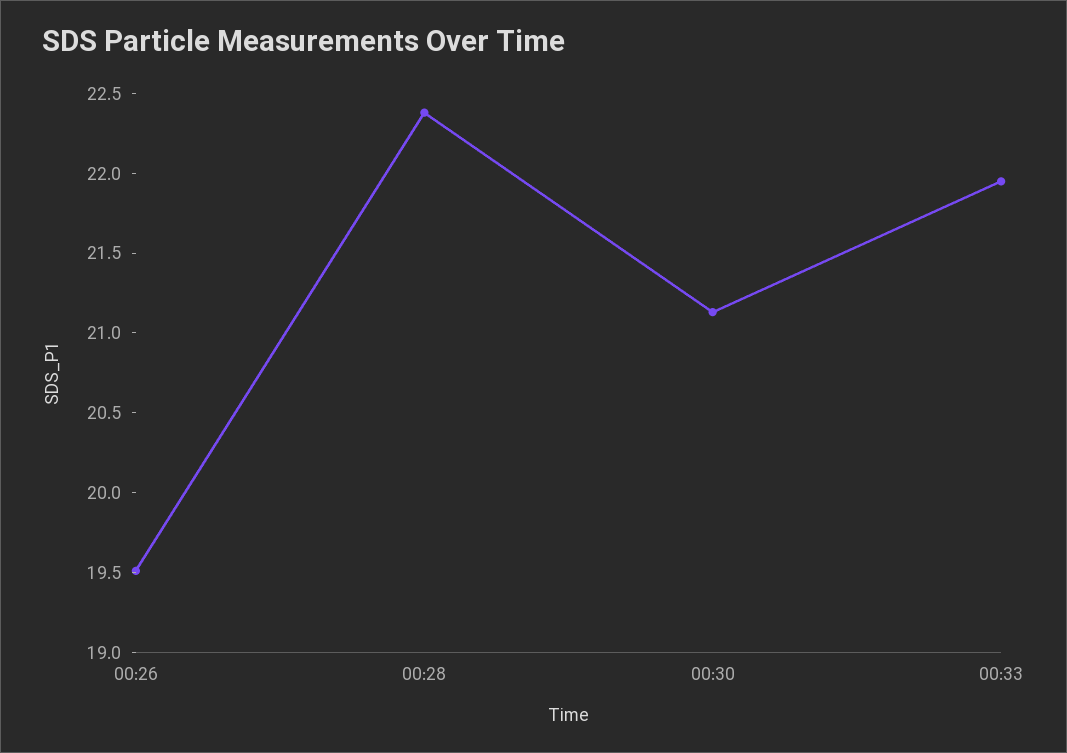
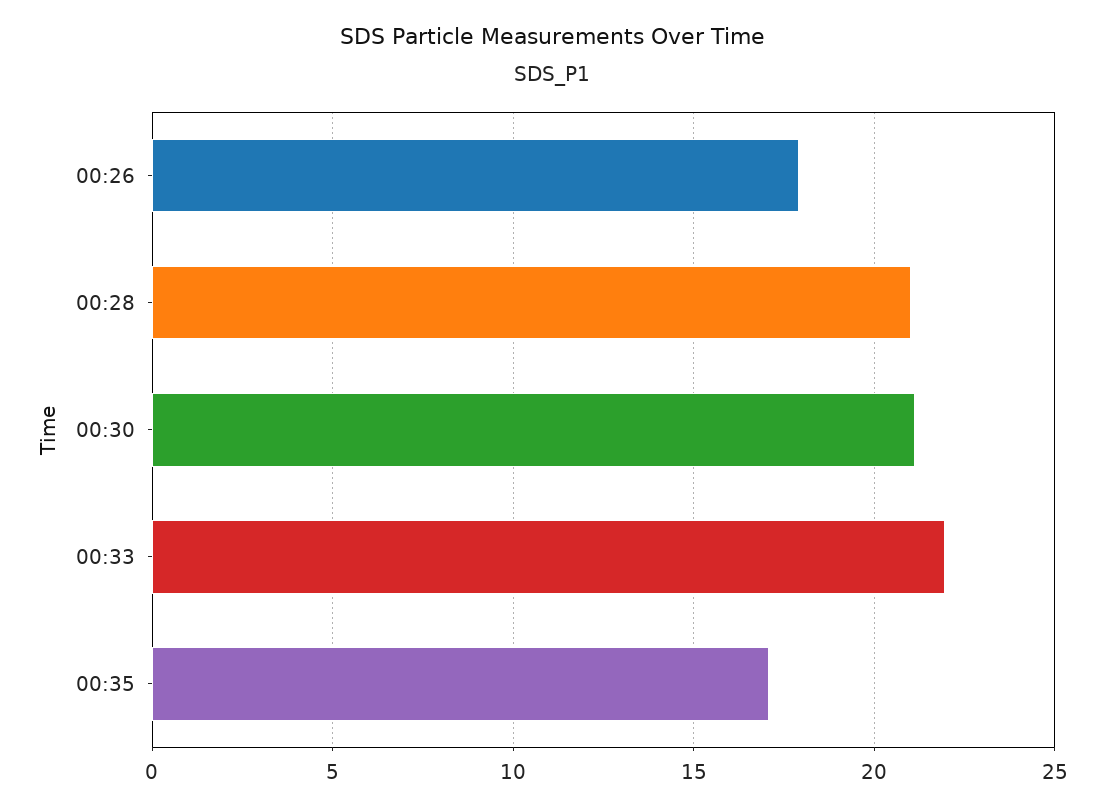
00:26: 19.5 -> 18
00:28: 22.4 -> 21
00:35: none -> 17

